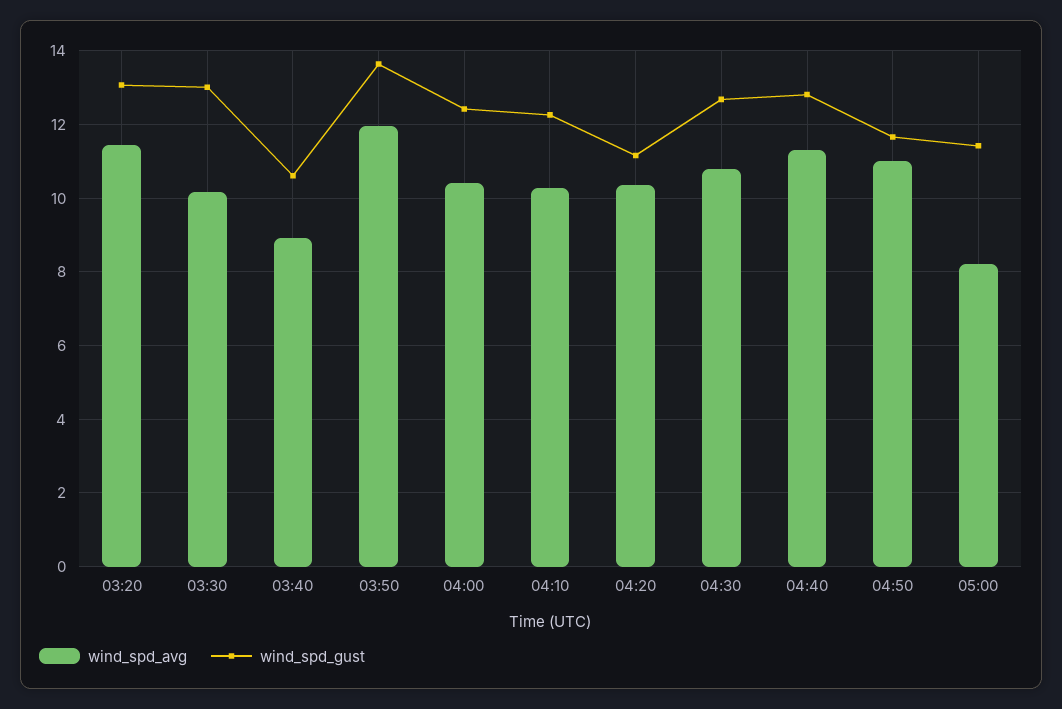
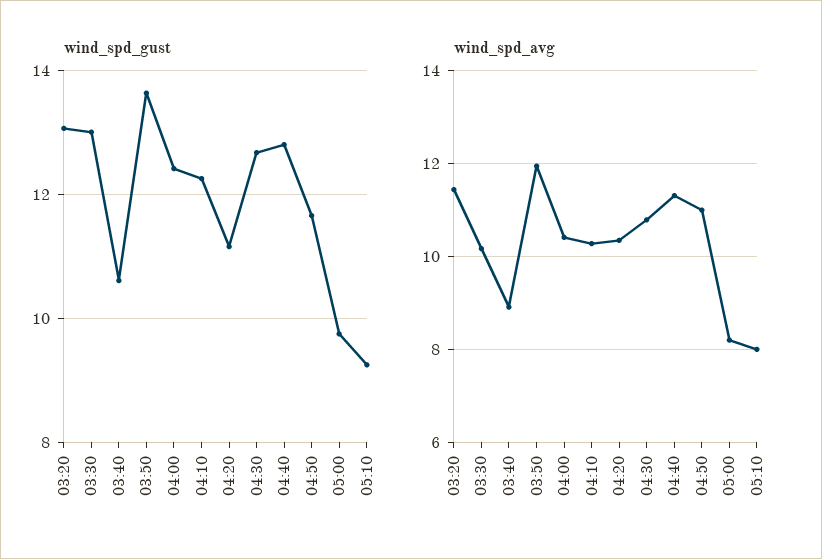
wind_spd_gust, 05:00: 11.4 -> 9.8
wind_spd_gust, 05:10: none -> 9.2
wind_spd_avg, 05:10: none -> 8

